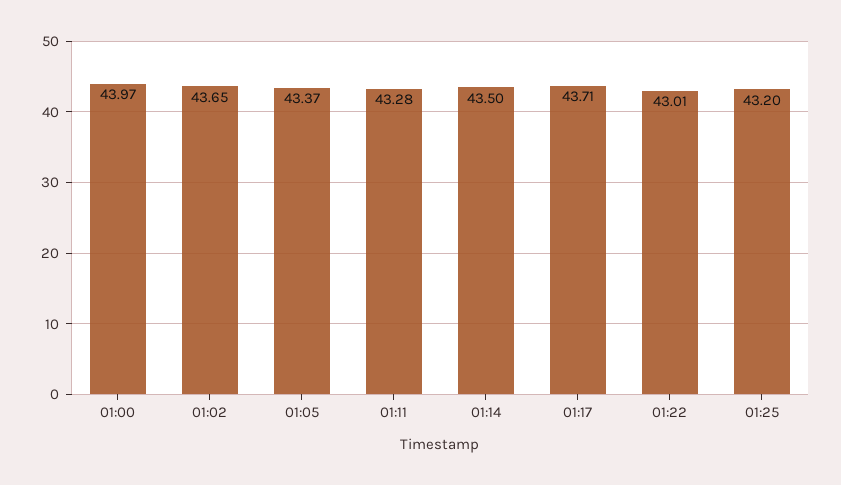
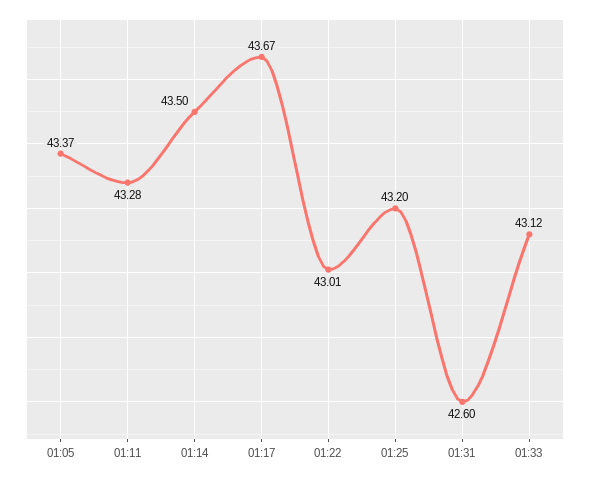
01:00: 43.97 -> none
01:02: 43.65 -> none
01:17: 43.71 -> 43.67
01:31: none -> 42.6
01:33: none -> 43.12

